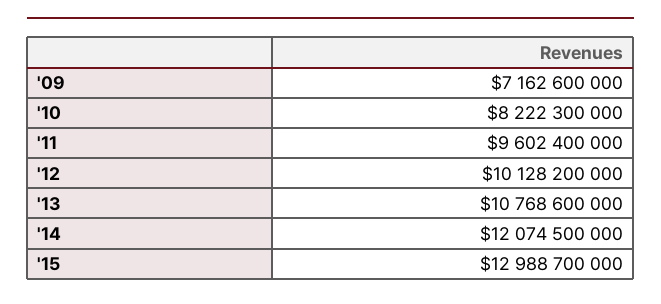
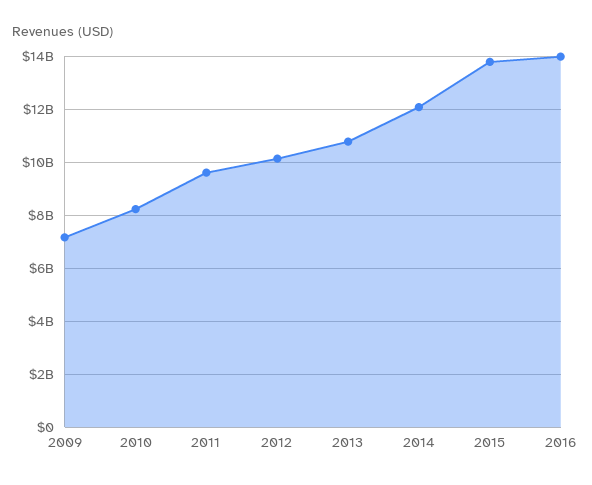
'15: 12988700000 -> 13750000000
2016: none -> 14000000000

